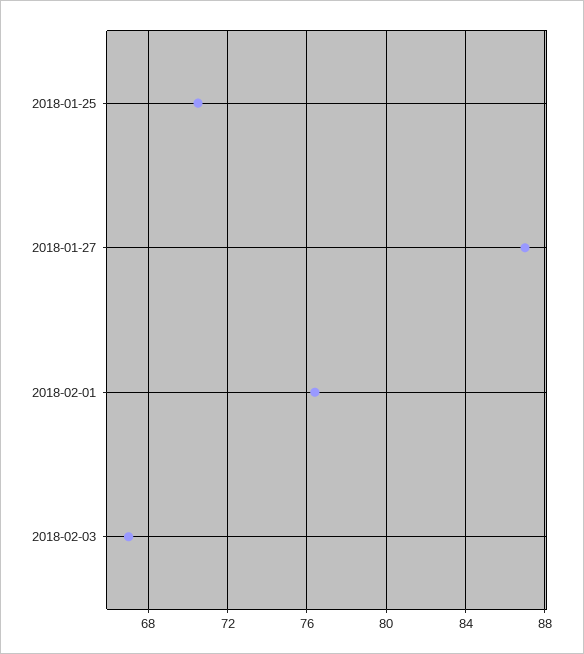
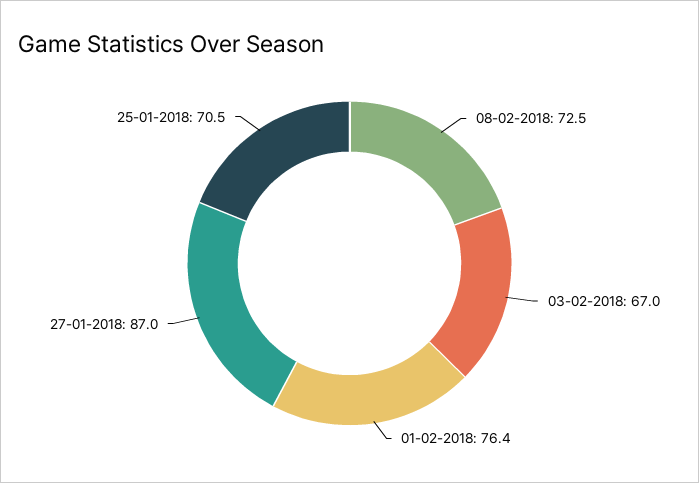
08-02-2018: none -> 72.5

